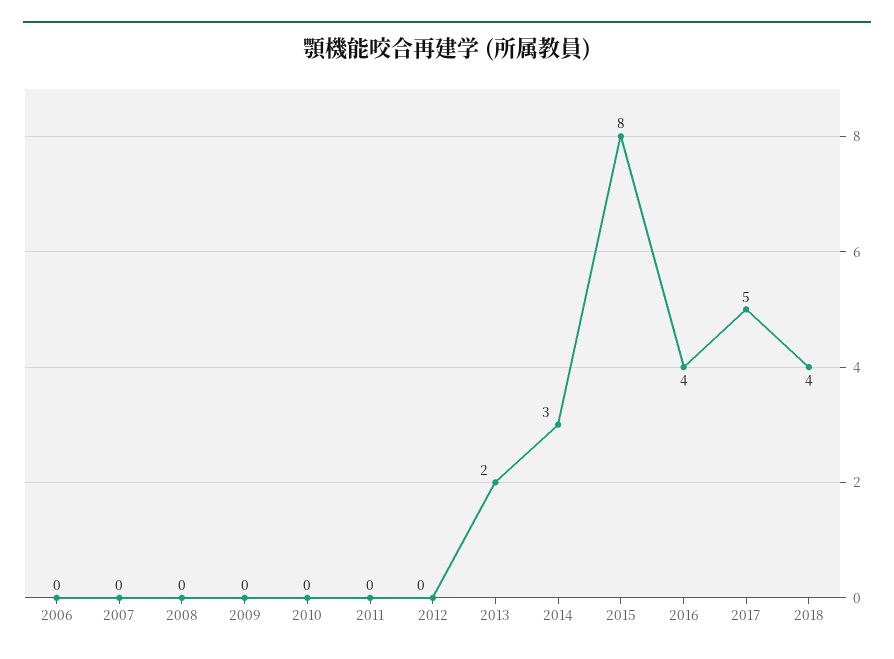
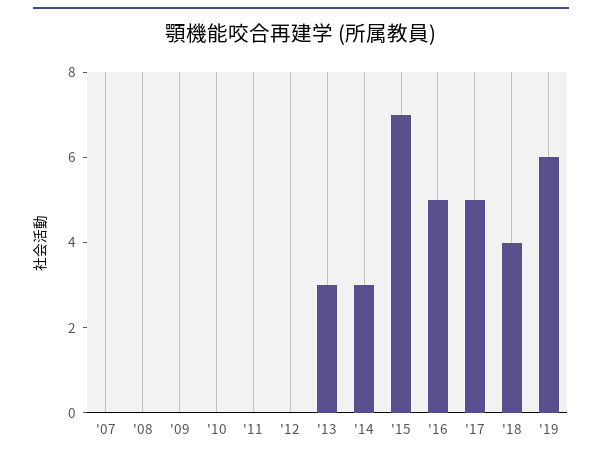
2006: 0 -> none
2013: 2 -> 3
2015: 8 -> 7
2016: 4 -> 5
'19: none -> 6

